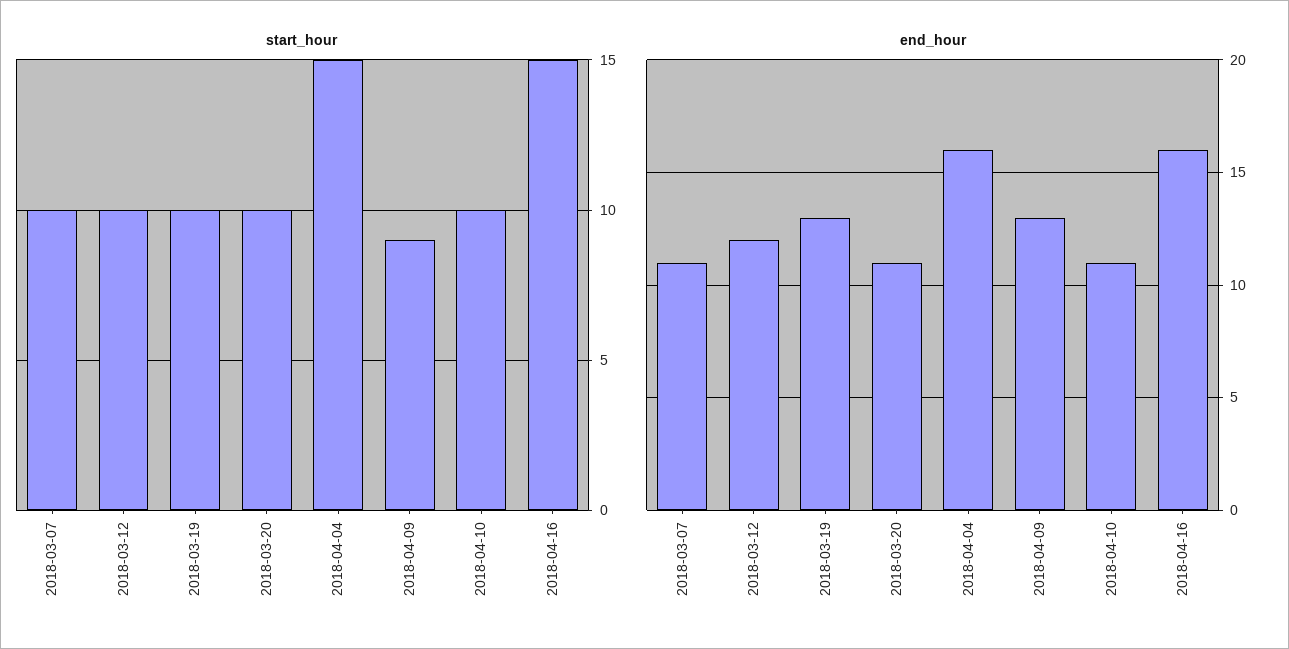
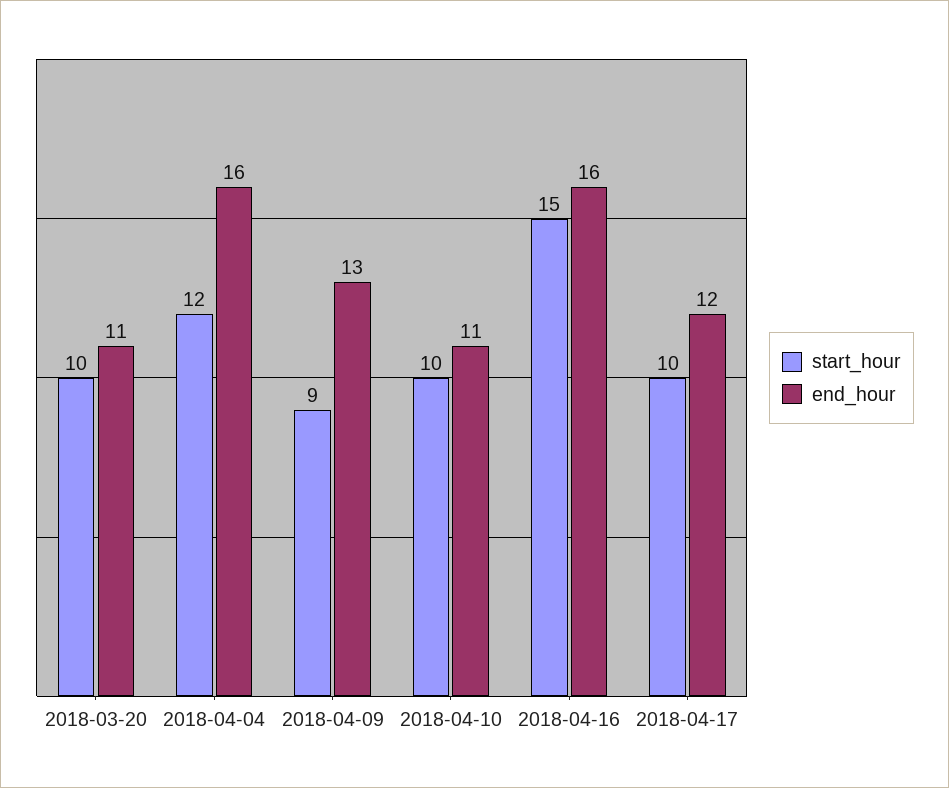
start_hour, 2018-03-07: 10 -> none
start_hour, 2018-03-12: 10 -> none
start_hour, 2018-03-19: 10 -> none
start_hour, 2018-04-04: 15 -> 12
end_hour, 2018-03-07: 11 -> none
end_hour, 2018-03-12: 12 -> none
end_hour, 2018-03-19: 13 -> none
start_hour, 2018-04-17: none -> 10
end_hour, 2018-04-17: none -> 12

